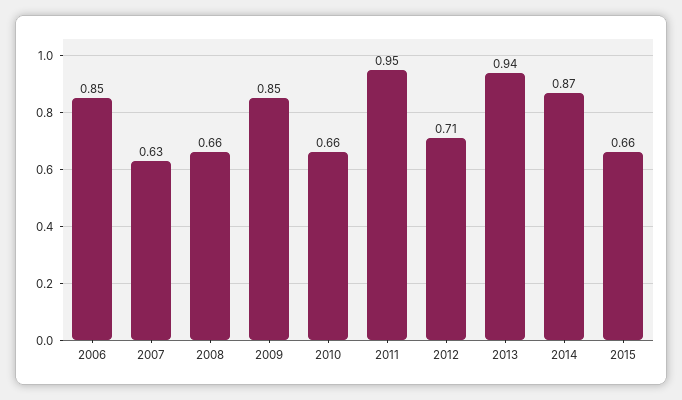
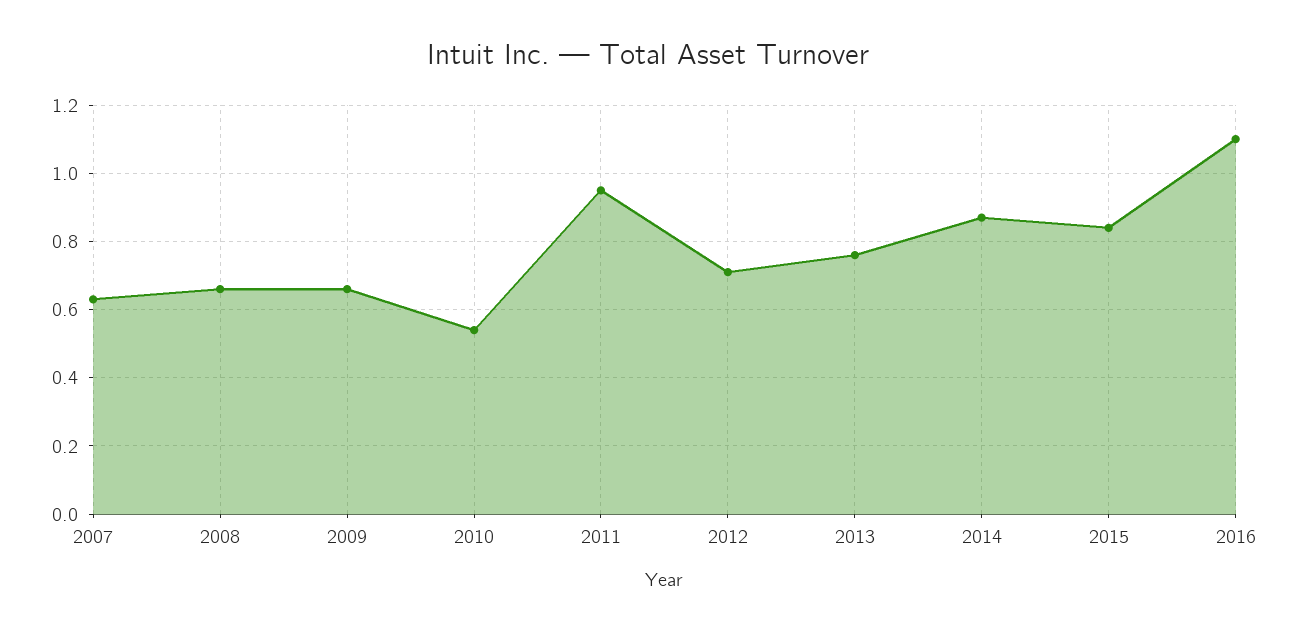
2006: 0.85 -> none
2009: 0.85 -> 0.65
2010: 0.66 -> 0.55
2013: 0.94 -> 0.75
2015: 0.66 -> 0.85
2016: none -> 1.1

